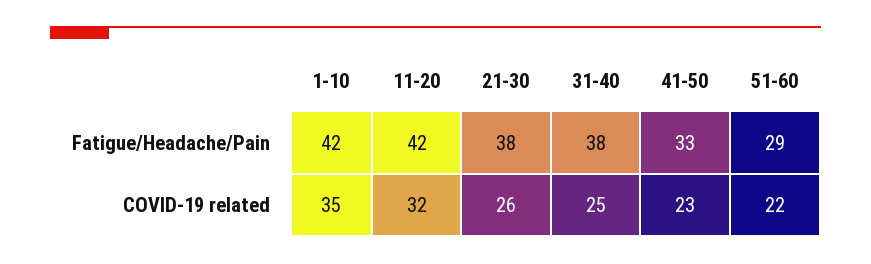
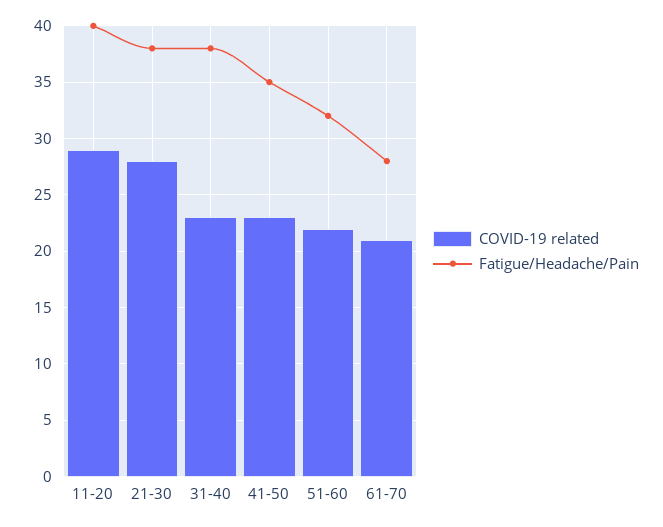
Fatigue/Headache/Pain, 1-10: 42 -> none
Fatigue/Headache/Pain, 11-20: 42 -> 40
Fatigue/Headache/Pain, 41-50: 33 -> 35
Fatigue/Headache/Pain, 51-60: 29 -> 32
COVID-19 related, 1-10: 35 -> none
COVID-19 related, 11-20: 32 -> 29
COVID-19 related, 21-30: 26 -> 28
COVID-19 related, 31-40: 25 -> 23
COVID-19 related, 61-70: none -> 21
Fatigue/Headache/Pain, 61-70: none -> 28

